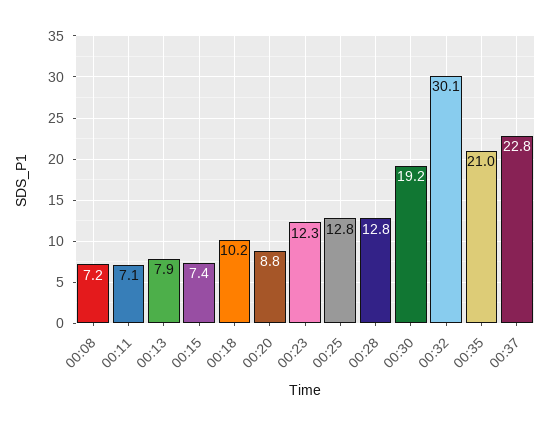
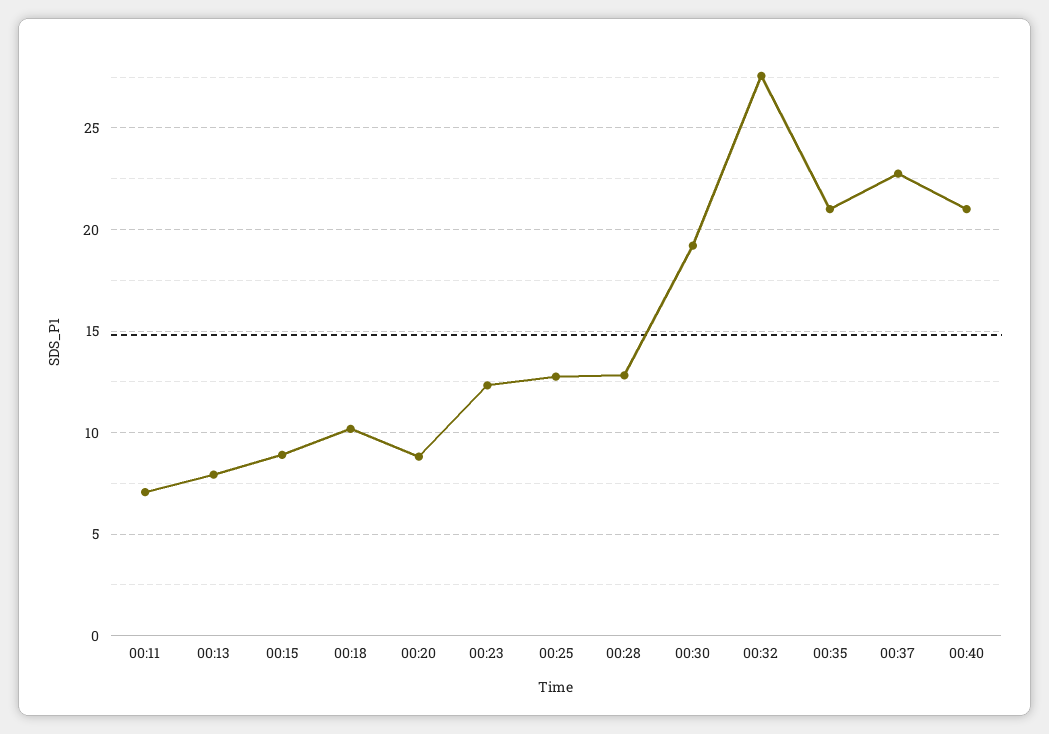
00:08: 7.2 -> none
00:15: 7.4 -> 9
00:32: 30.1 -> 27.5
00:40: none -> 21

